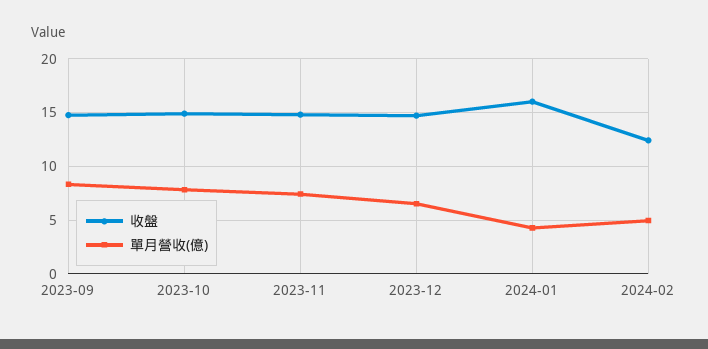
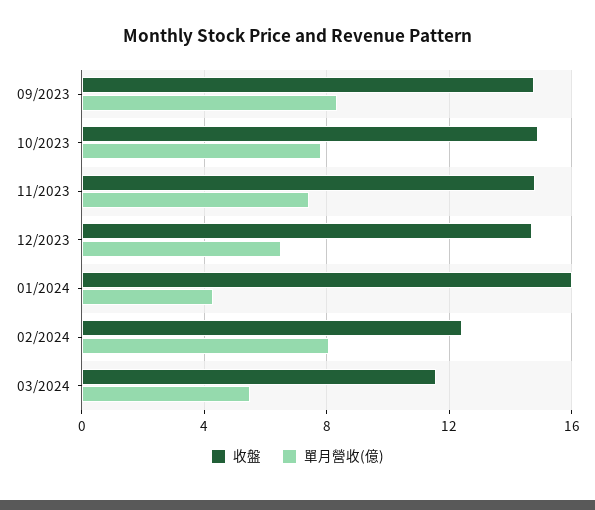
單月營收(億), 2024-02: 5 -> 8
收盤, 03/2024: none -> 11.5
單月營收(億), 03/2024: none -> 5.5

